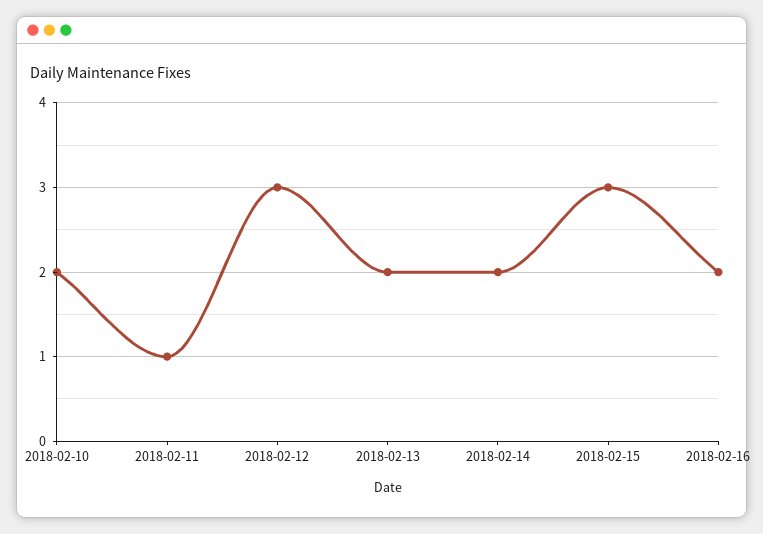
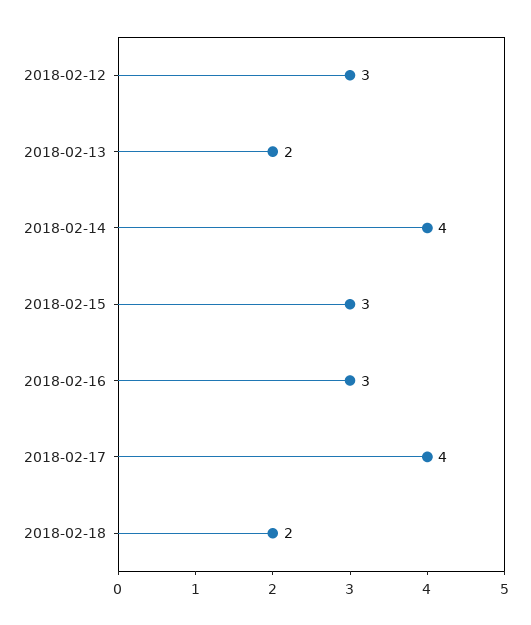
2018-02-10: 2 -> none
2018-02-11: 1 -> none
2018-02-14: 2 -> 4
2018-02-16: 2 -> 3
2018-02-17: none -> 4
2018-02-18: none -> 2

